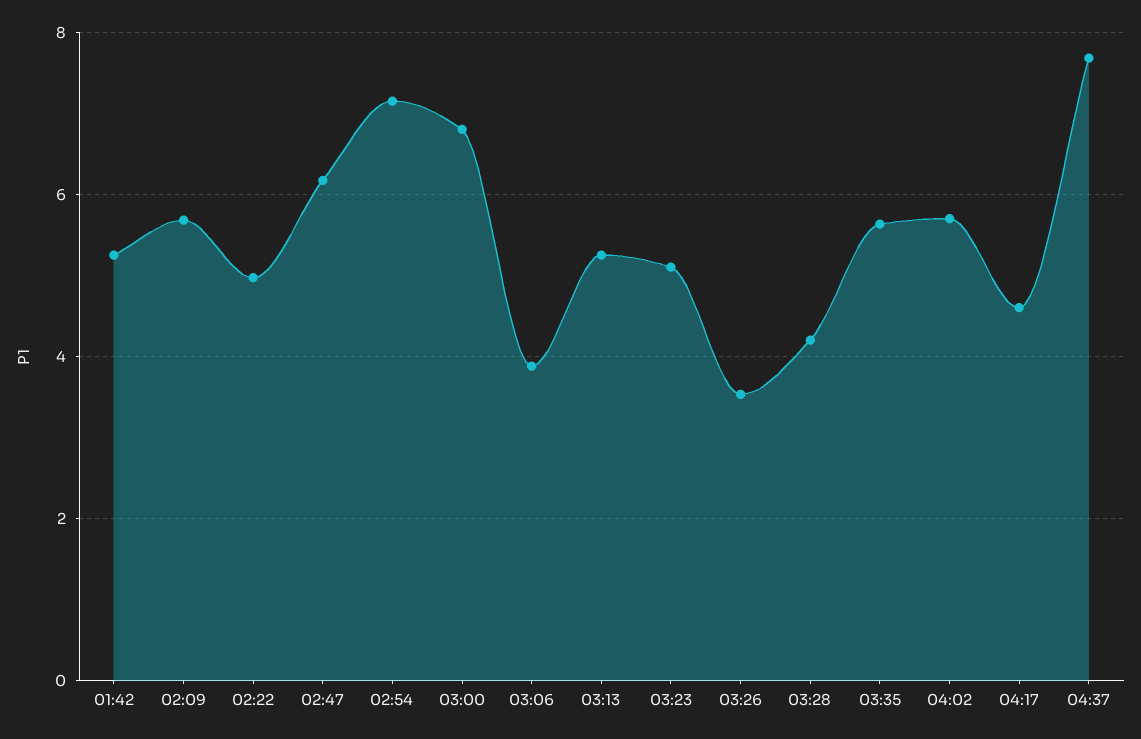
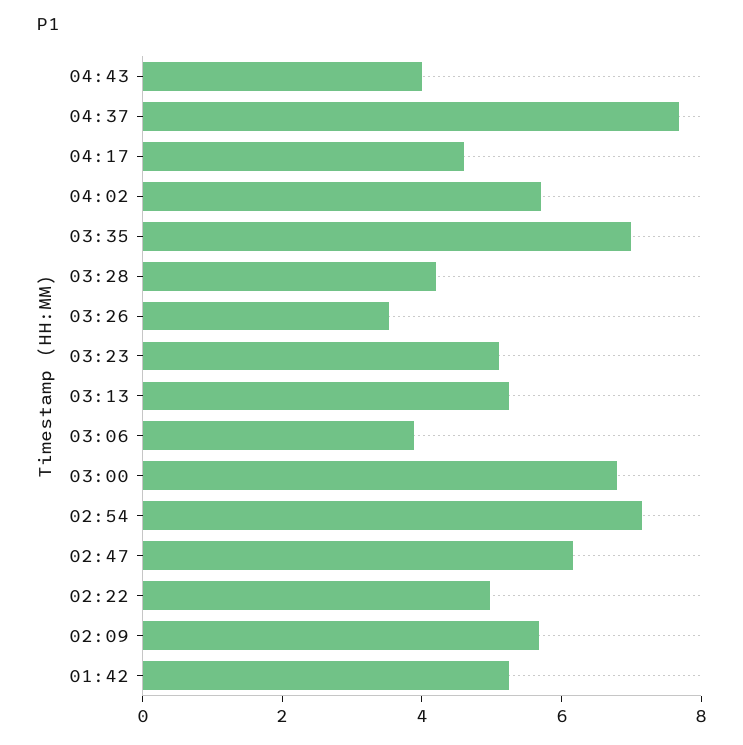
03:35: 5.6 -> 7
04:43: none -> 4

